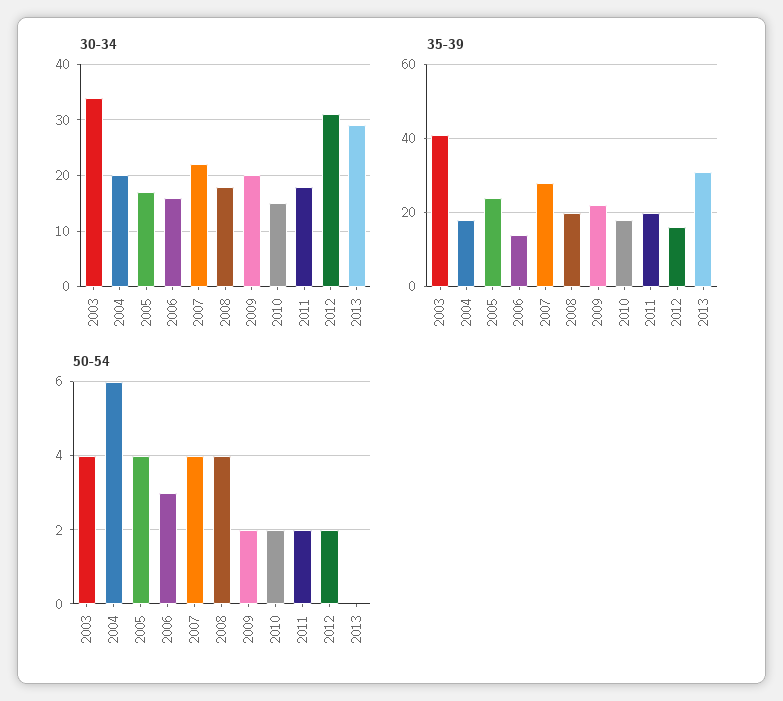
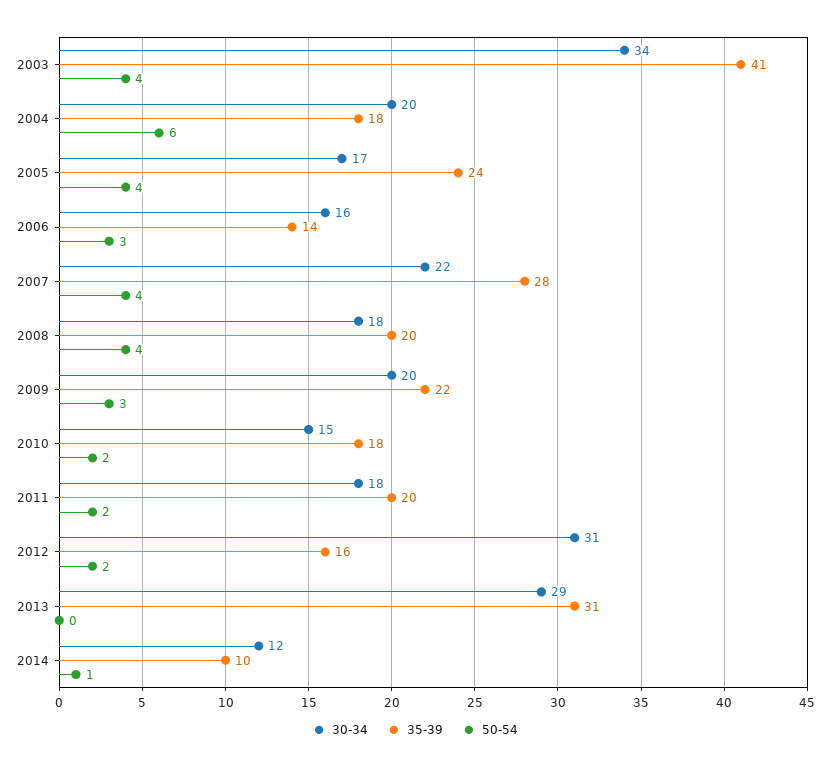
50-54, 2009: 2 -> 3
30-34, 2014: none -> 12
35-39, 2014: none -> 10
50-54, 2014: none -> 1

